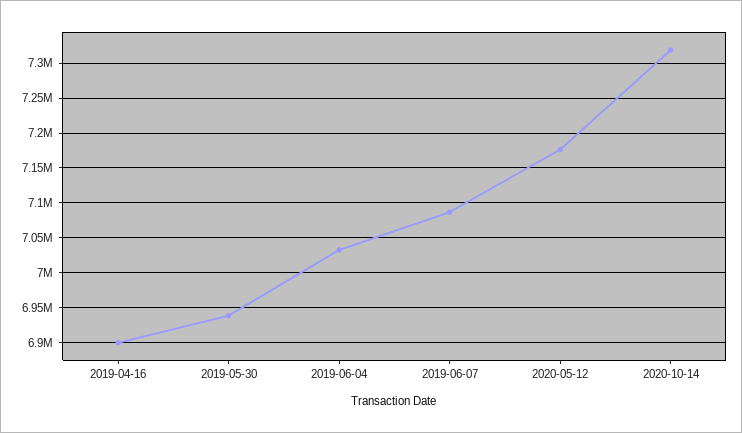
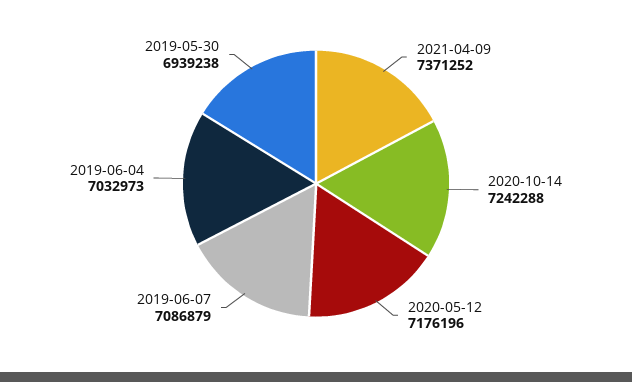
2019-04-16: 6900000 -> none
2020-10-14: 7320000 -> 7242288
2021-04-09: none -> 7371252

